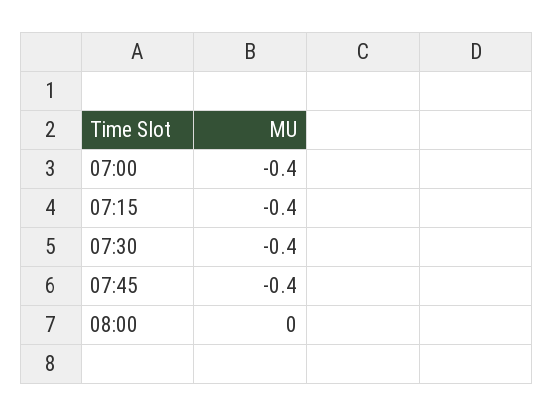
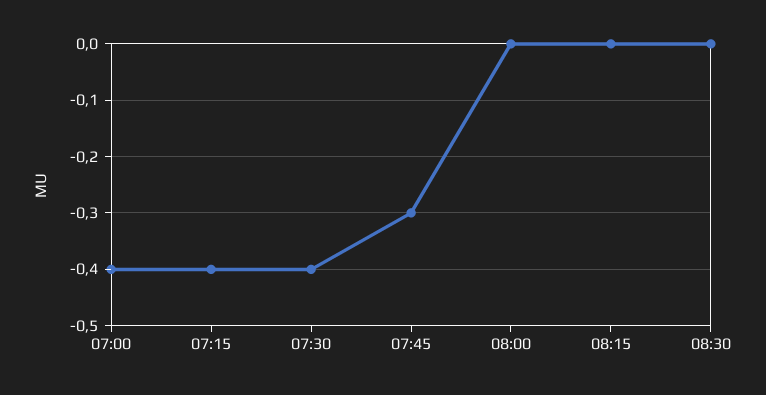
07:45: -0.4 -> -0.3
08:15: none -> 0
08:30: none -> 0

